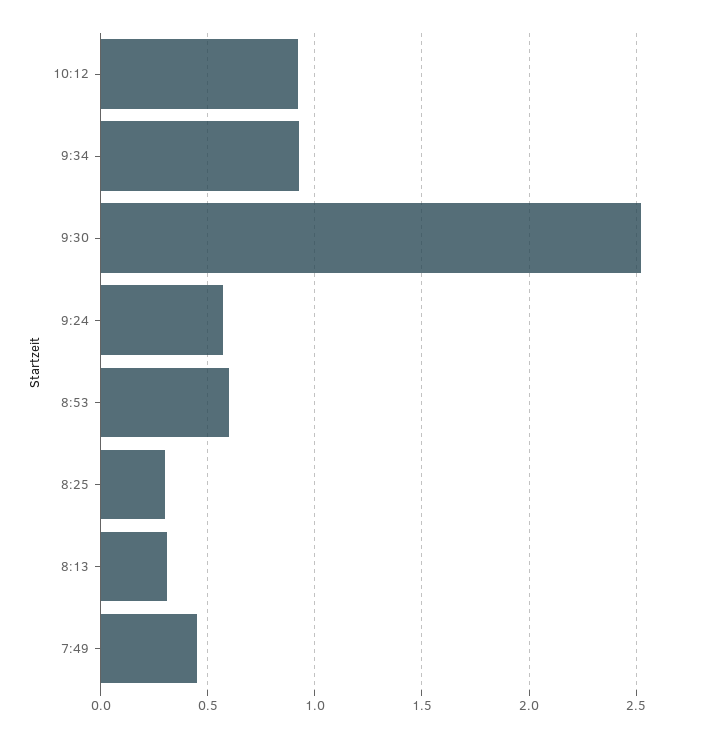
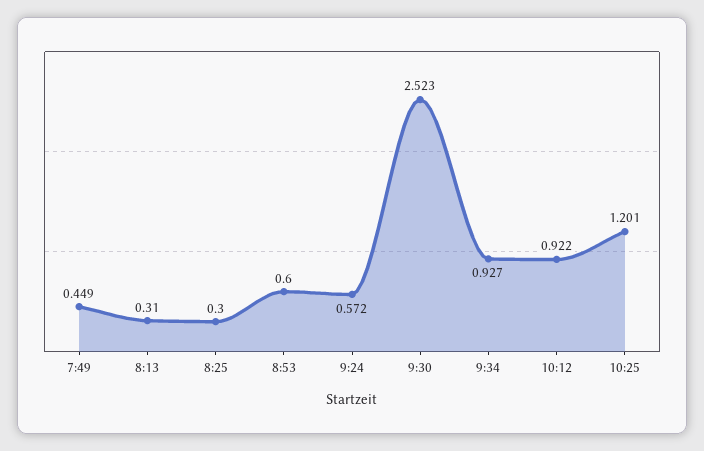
10:25: none -> 1.201

